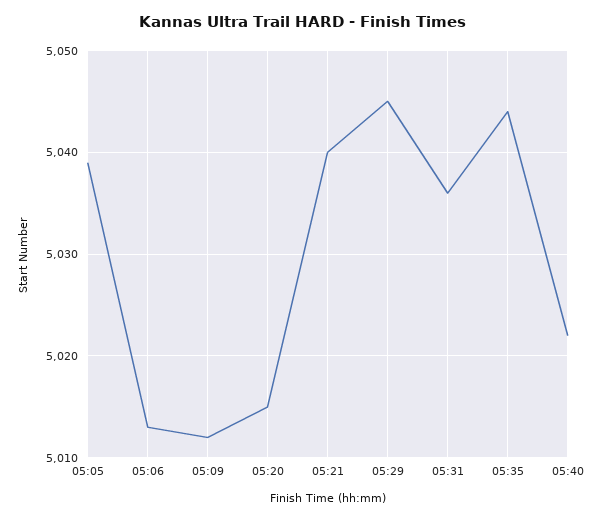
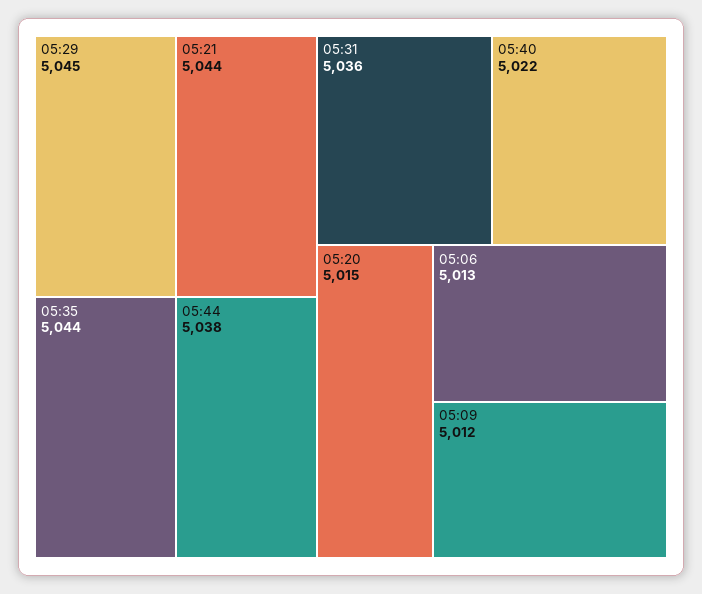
05:05: 5039 -> none
05:21: 5040 -> 5044
05:44: none -> 5038

